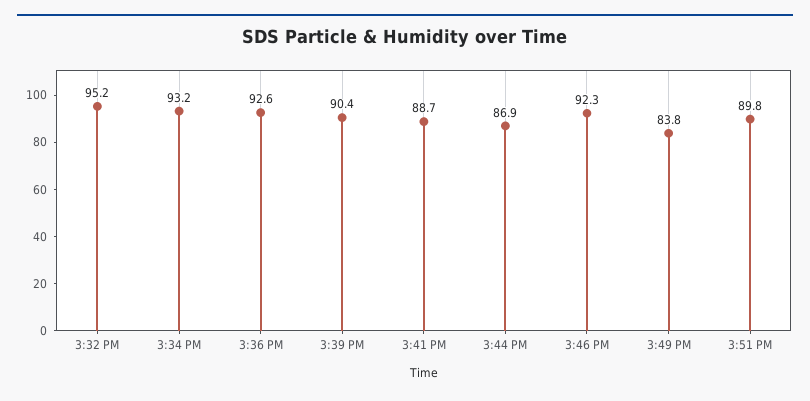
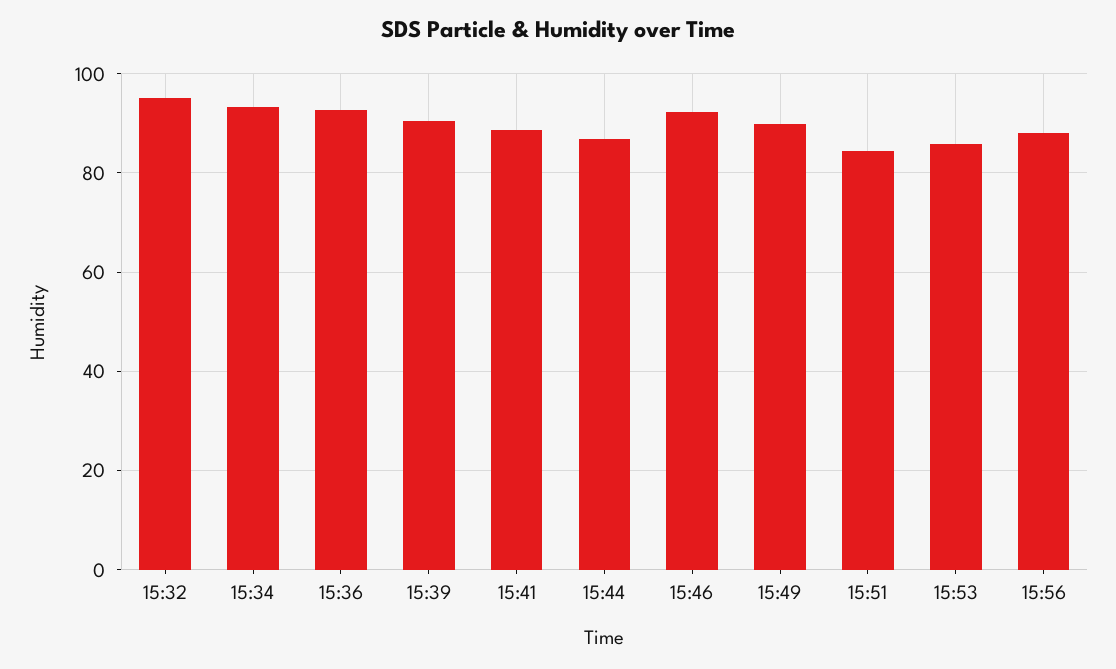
3:49 PM: 83.8 -> 90
3:51 PM: 89.8 -> 84
15:53: none -> 86
15:56: none -> 88

